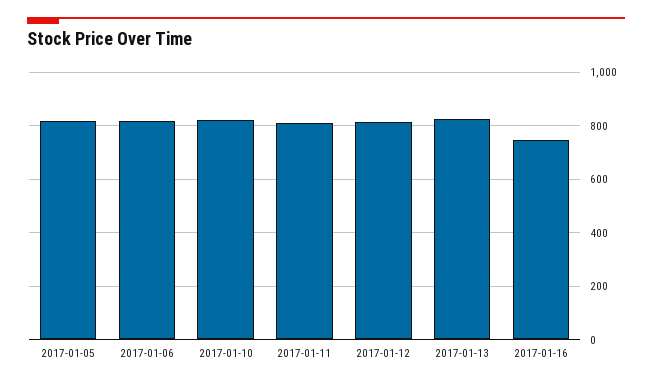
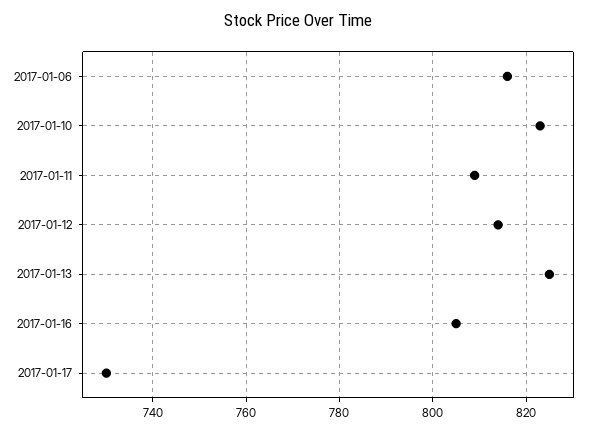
2017-01-05: 825 -> none
2017-01-16: 750 -> 805
2017-01-17: none -> 730

